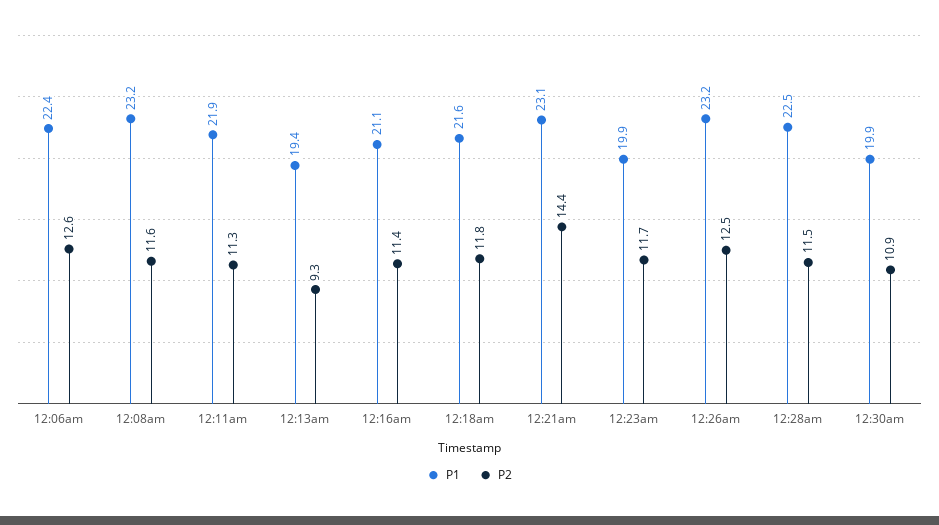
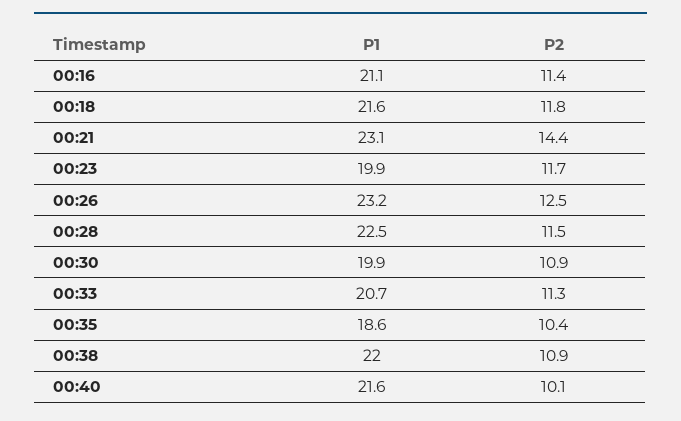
P1, 12:06am: 22.4 -> none
P2, 12:06am: 12.6 -> none
P1, 12:08am: 23.2 -> none
P2, 12:08am: 11.6 -> none
P1, 12:11am: 21.9 -> none
P2, 12:11am: 11.3 -> none
P1, 12:13am: 19.4 -> none
P2, 12:13am: 9.3 -> none
P1, 00:33: none -> 20.7
P2, 00:33: none -> 11.3
P1, 00:35: none -> 18.6
P2, 00:35: none -> 10.4
P1, 00:38: none -> 22
P2, 00:38: none -> 10.9
P1, 00:40: none -> 21.6
P2, 00:40: none -> 10.1

